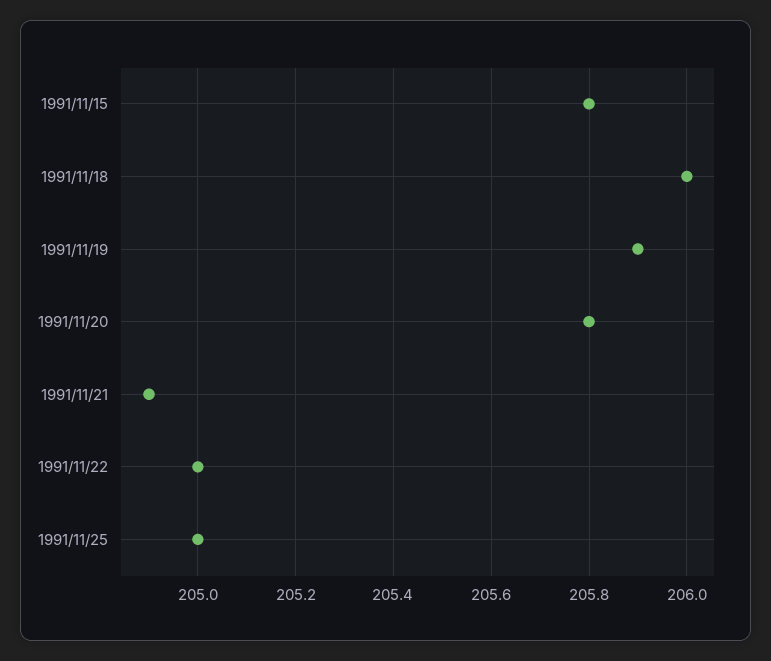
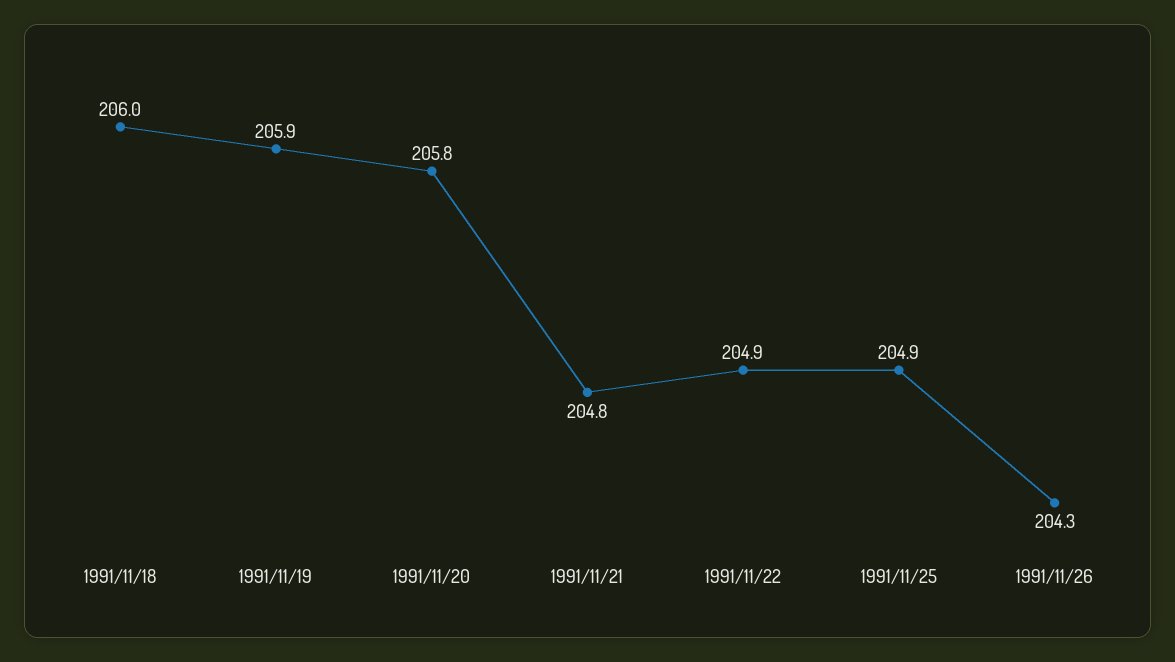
1991/11/15: 205.8 -> none
1991/11/21: 204.9 -> 204.8
1991/11/22: 205 -> 204.9
1991/11/25: 205 -> 204.9
1991/11/26: none -> 204.3

